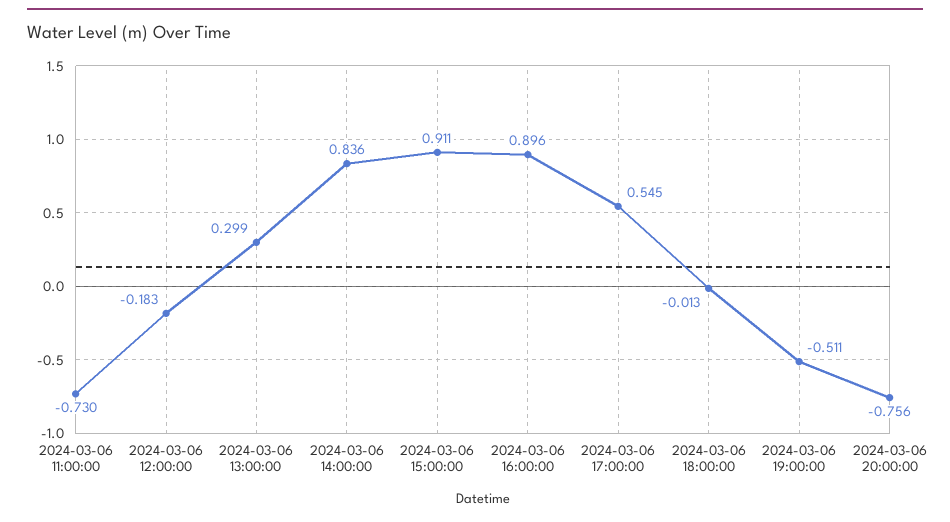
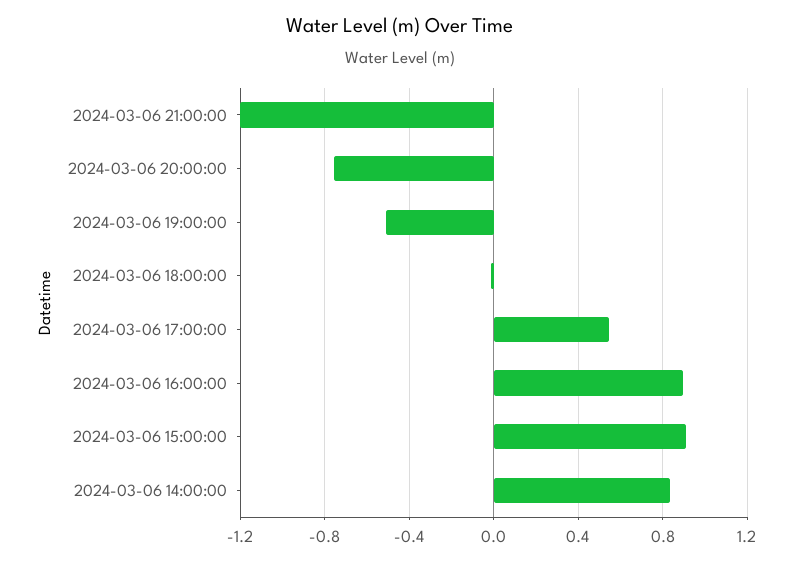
2024-03-06 11:00:00: -0.73 -> none
2024-03-06 12:00:00: -0.183 -> none
2024-03-06 13:00:00: 0.299 -> none
2024-03-06 21:00:00: none -> -1.2

